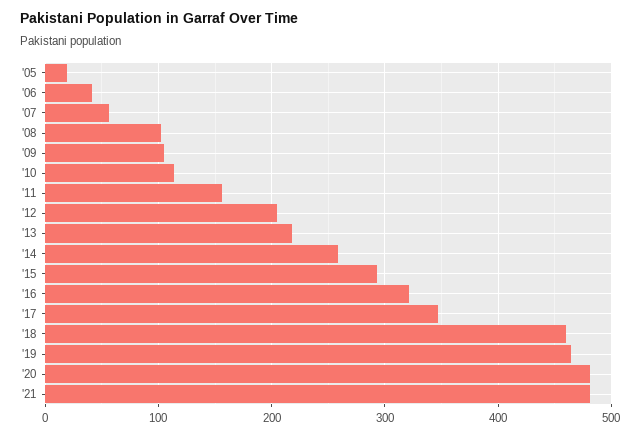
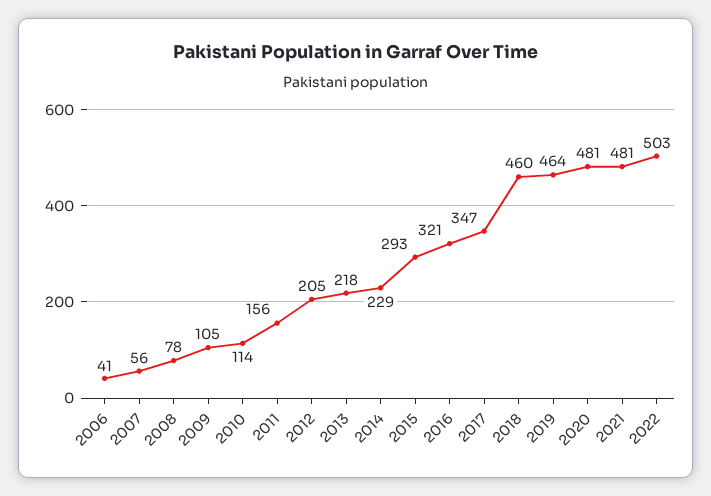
'05: 20 -> none
'08: 100 -> 78
'14: 260 -> 229
2022: none -> 503

